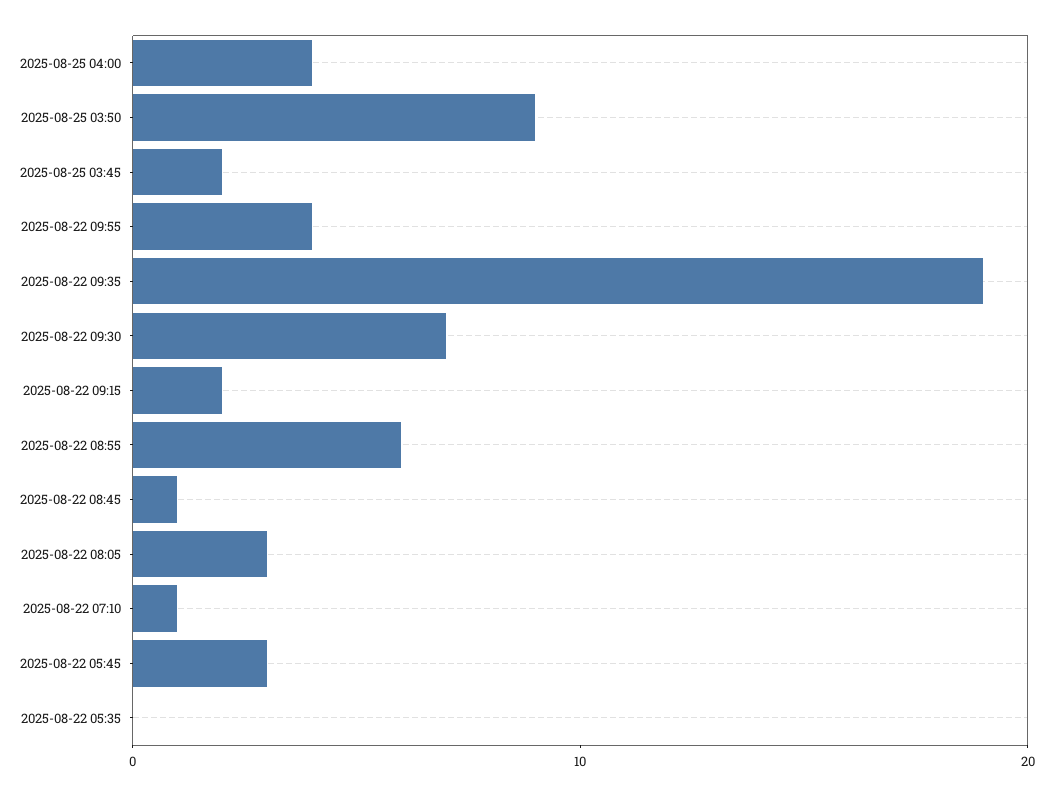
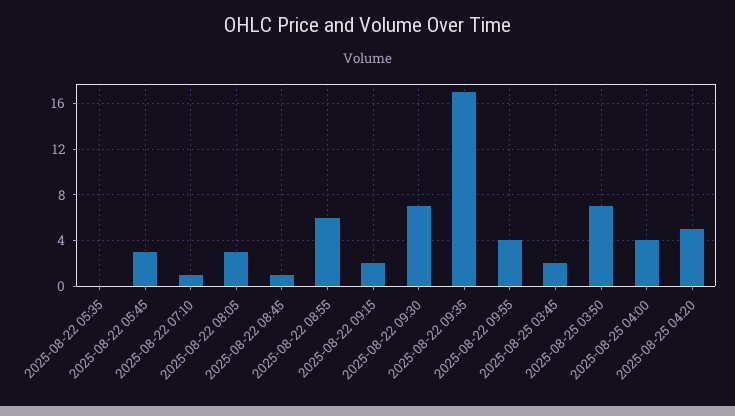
2025-08-25 03:50: 9 -> 7
2025-08-22 09:35: 19 -> 17
2025-08-25 04:20: none -> 5

